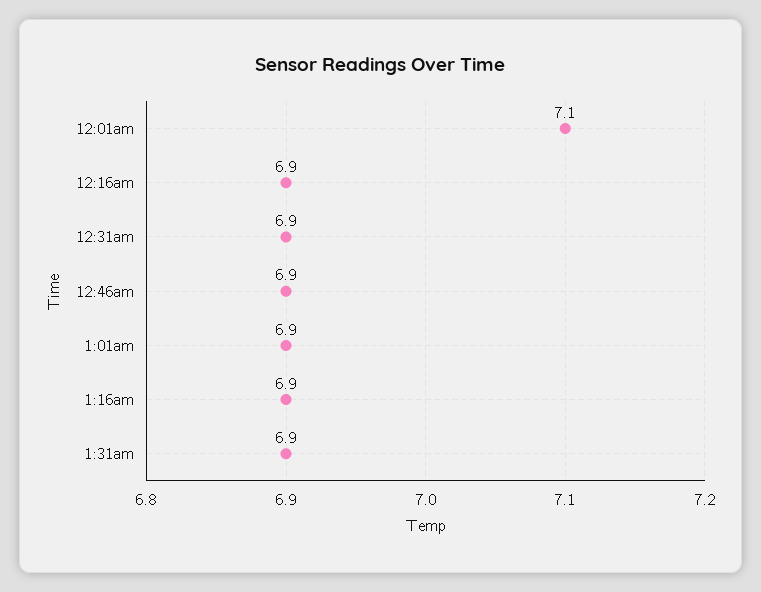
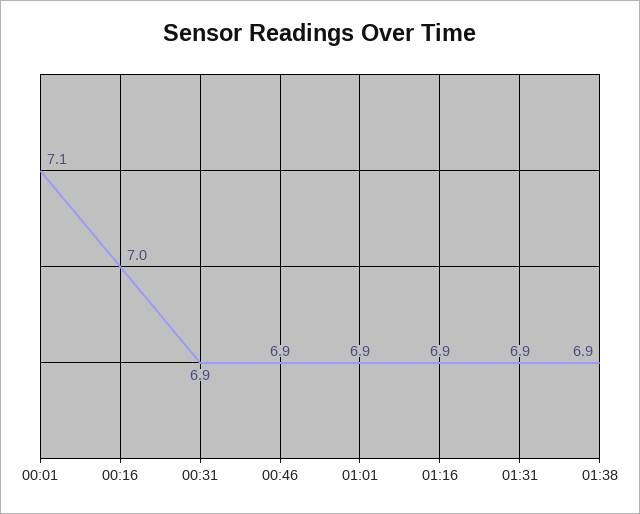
12:16am: 6.9 -> 7
01:38: none -> 6.9

